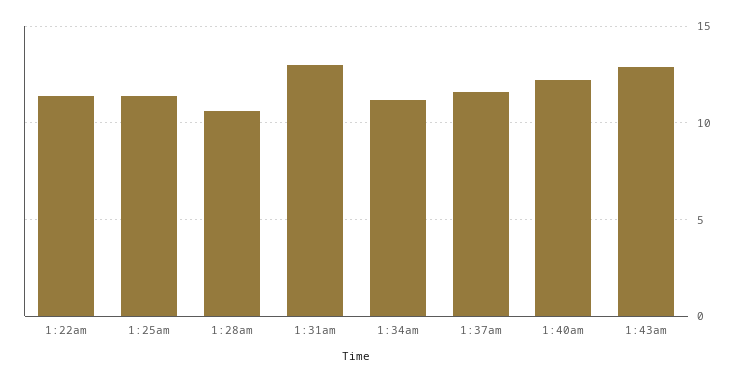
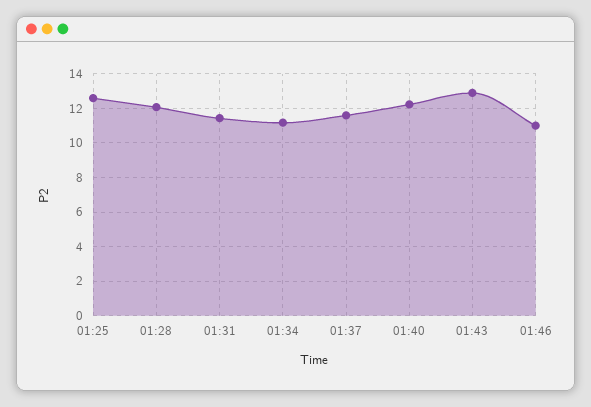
1:22am: 11.5 -> none
1:25am: 11.5 -> 12.5
1:28am: 10.5 -> 12
1:31am: 13 -> 11.5
01:46: none -> 11

